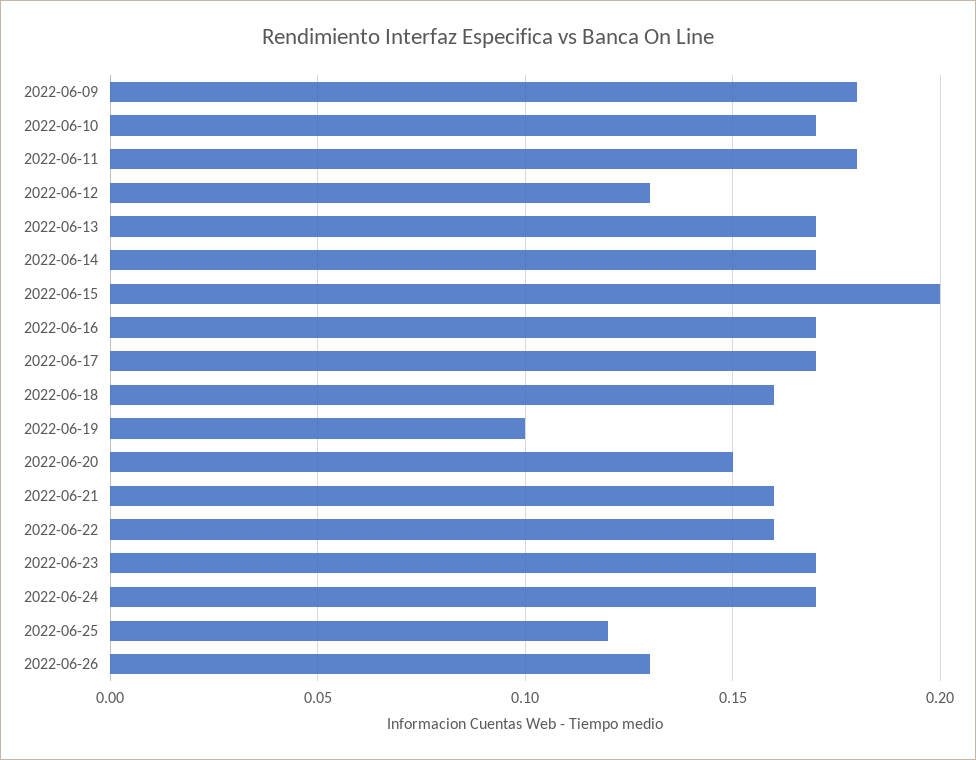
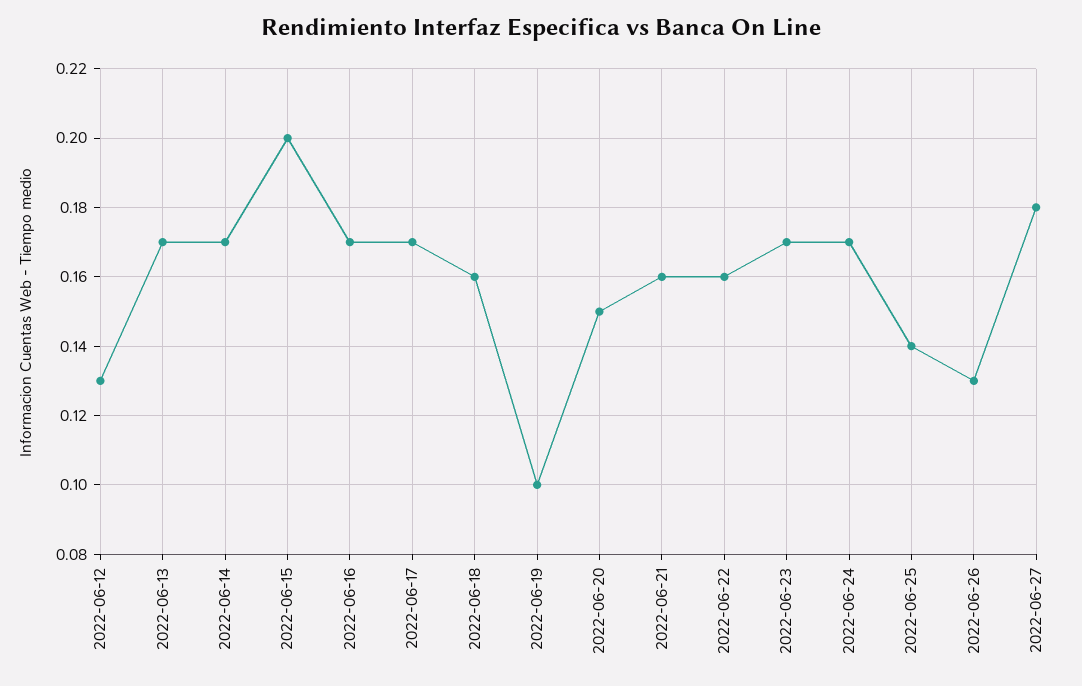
2022-06-09: 0.18 -> none
2022-06-10: 0.17 -> none
2022-06-11: 0.18 -> none
2022-06-25: 0.12 -> 0.14
2022-06-27: none -> 0.18

